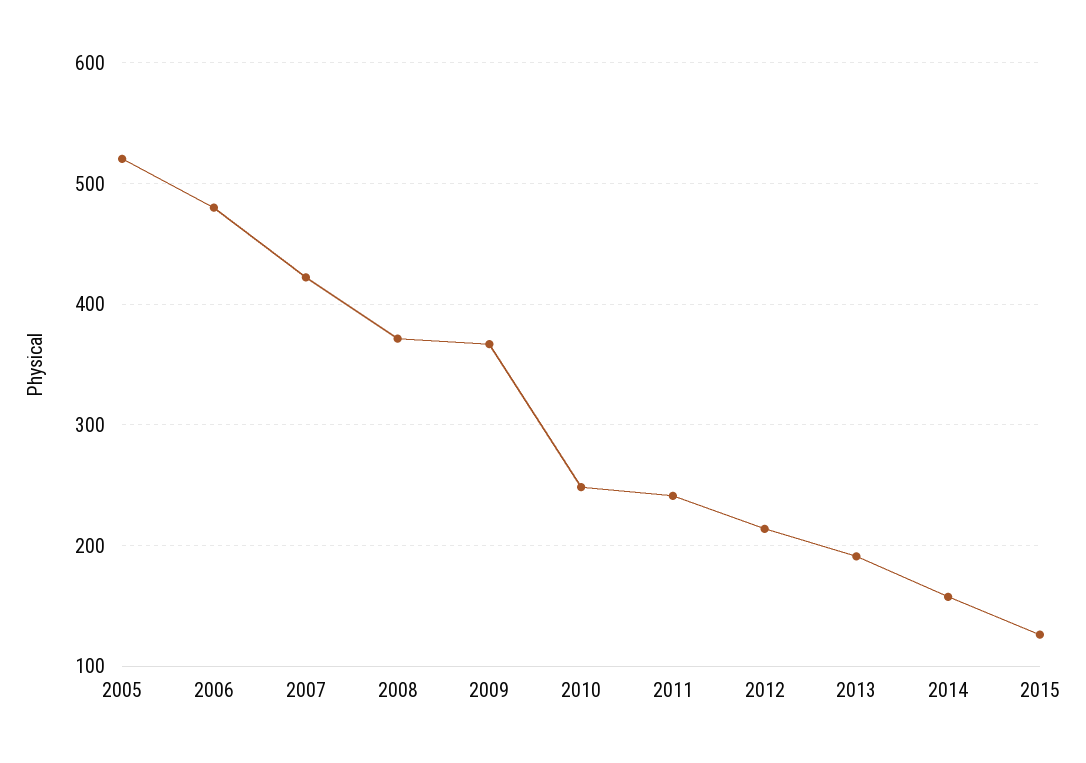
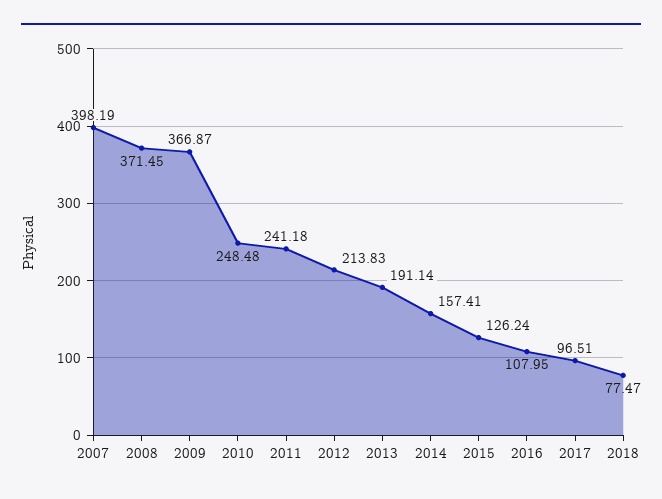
2005: 520 -> none
2006: 480 -> none
2007: 420 -> 398.19
2016: none -> 107.95
2017: none -> 96.51
2018: none -> 77.47

